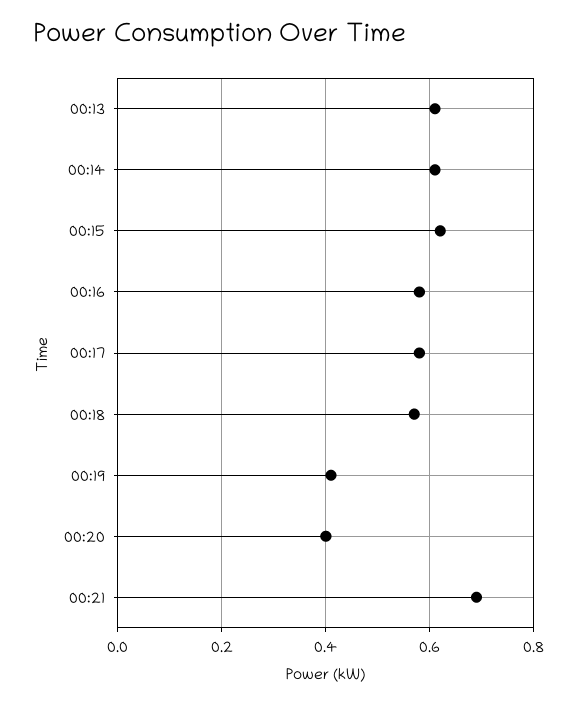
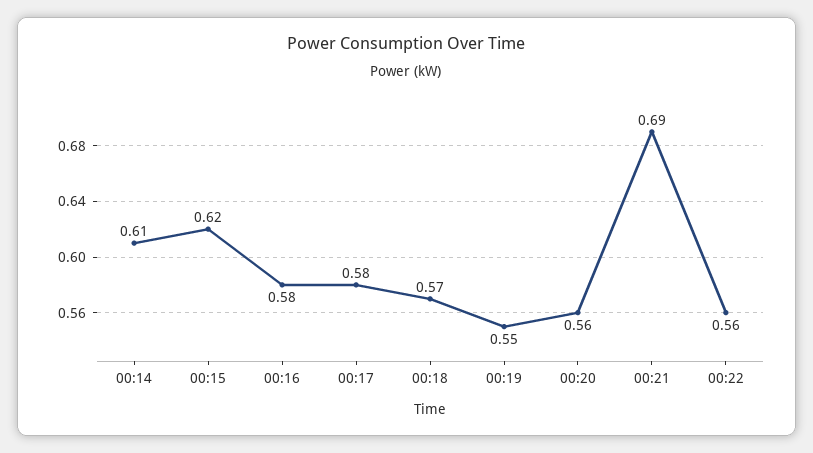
00:13: 0.6 -> none
00:19: 0.4 -> 0.55
00:20: 0.4 -> 0.56
00:22: none -> 0.56

